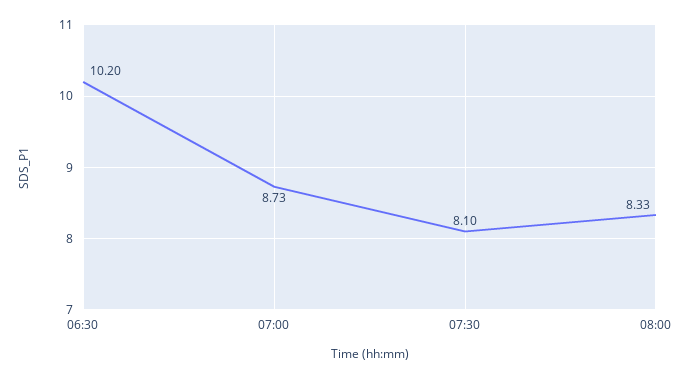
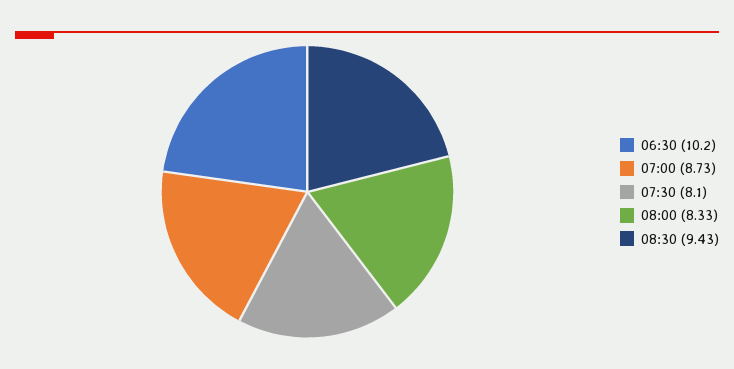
08:30: none -> 9.43

